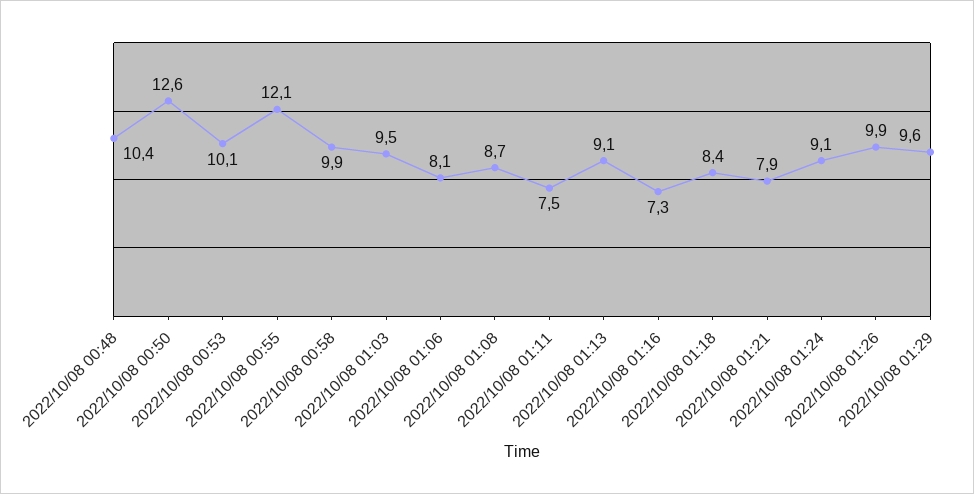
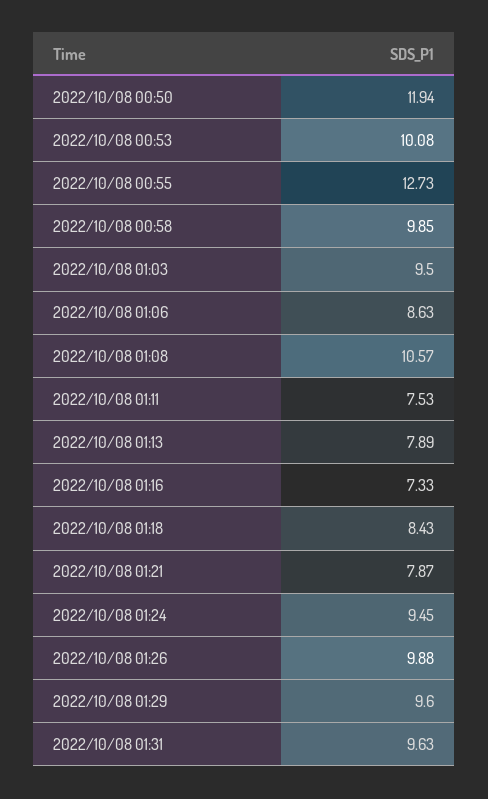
2022/10/08 00:48: 10.4 -> none
2022/10/08 00:50: 12.6 -> 11.94
2022/10/08 00:55: 12.1 -> 12.73
2022/10/08 01:06: 8.1 -> 8.63
2022/10/08 01:08: 8.7 -> 10.57
2022/10/08 01:13: 9.1 -> 7.89
2022/10/08 01:24: 9.1 -> 9.45
2022/10/08 01:31: none -> 9.63

